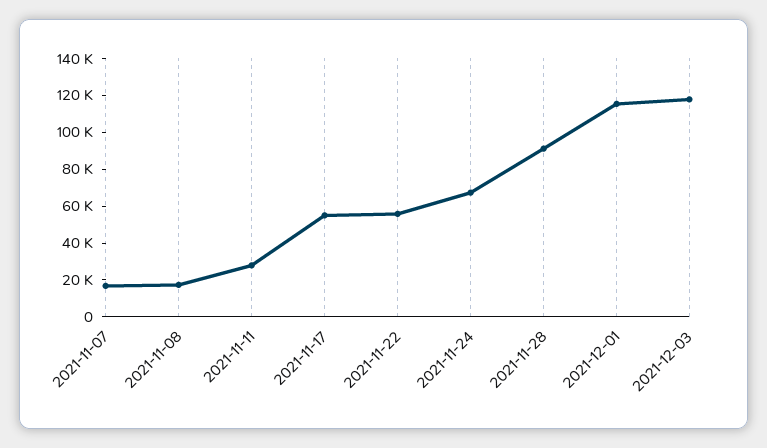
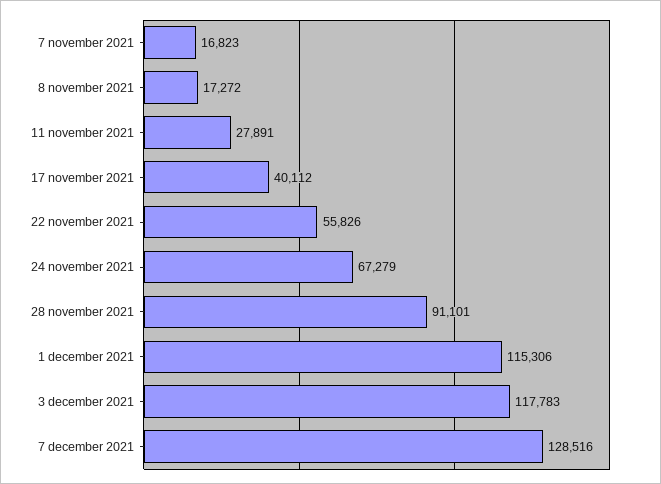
2021-11-17: 55000 -> 40112
7 december 2021: none -> 128516

